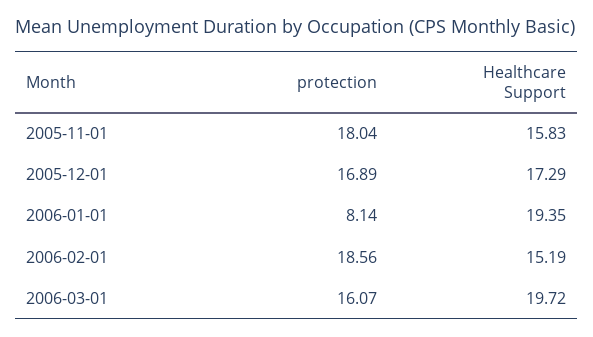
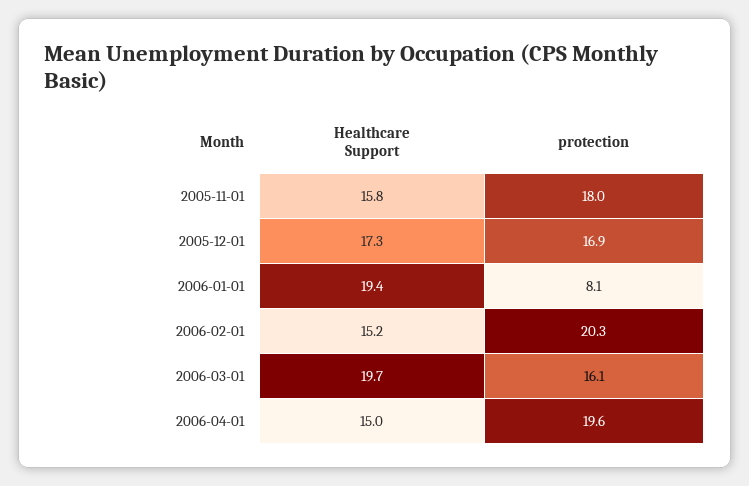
protection, 2006-02-01: 18.56 -> 20.3
Healthcare Support, 2006-04-01: none -> 15
protection, 2006-04-01: none -> 19.6

